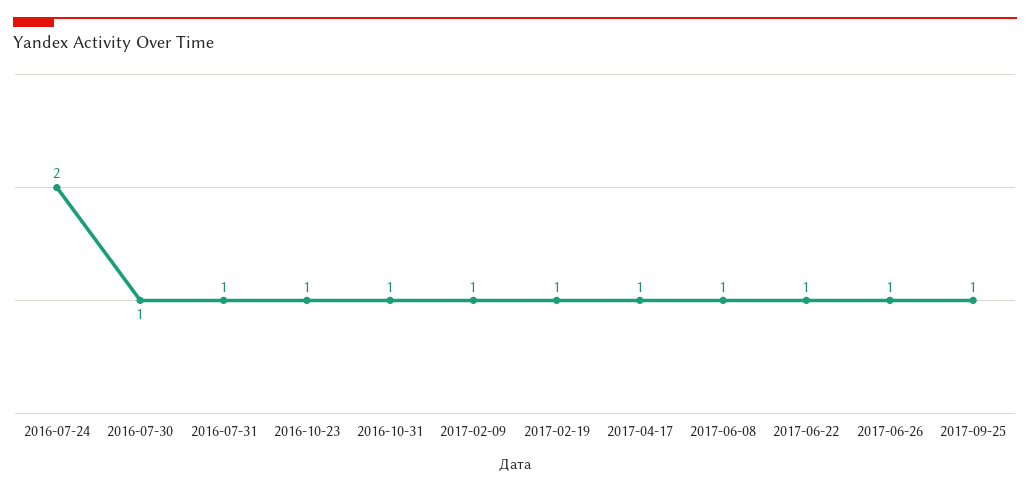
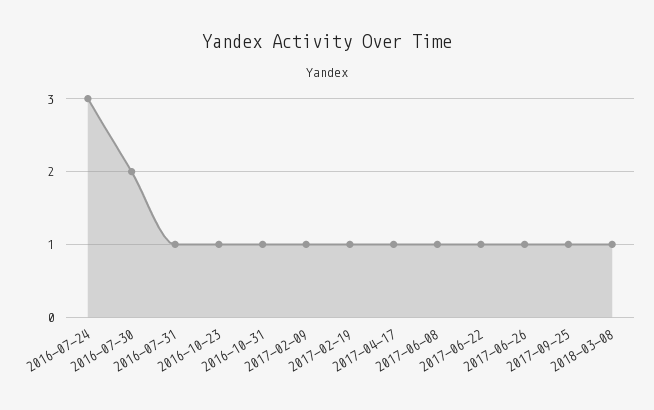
2016-07-24: 2 -> 3
2016-07-30: 1 -> 2
2018-03-08: none -> 1

